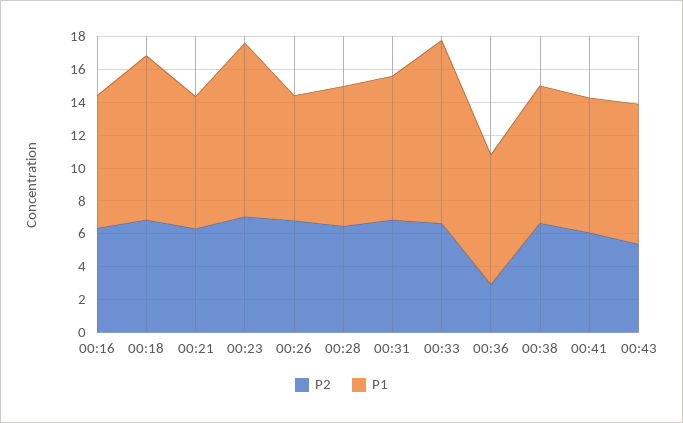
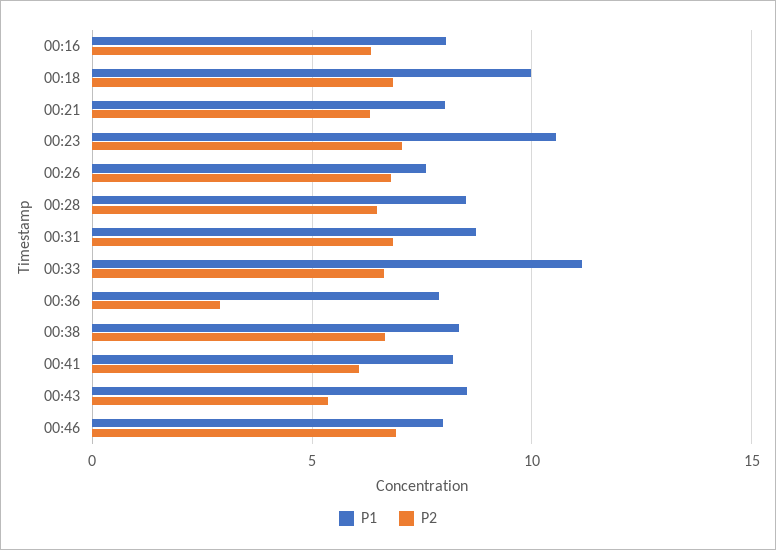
P1, 00:46: none -> 8
P2, 00:46: none -> 7

